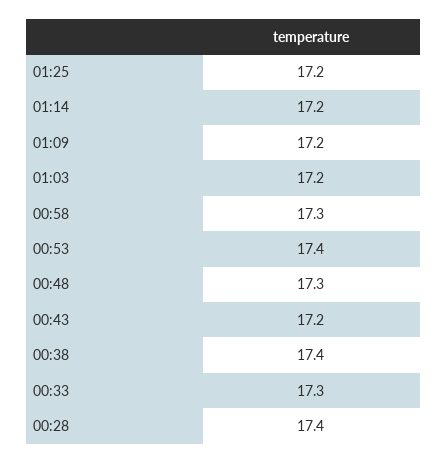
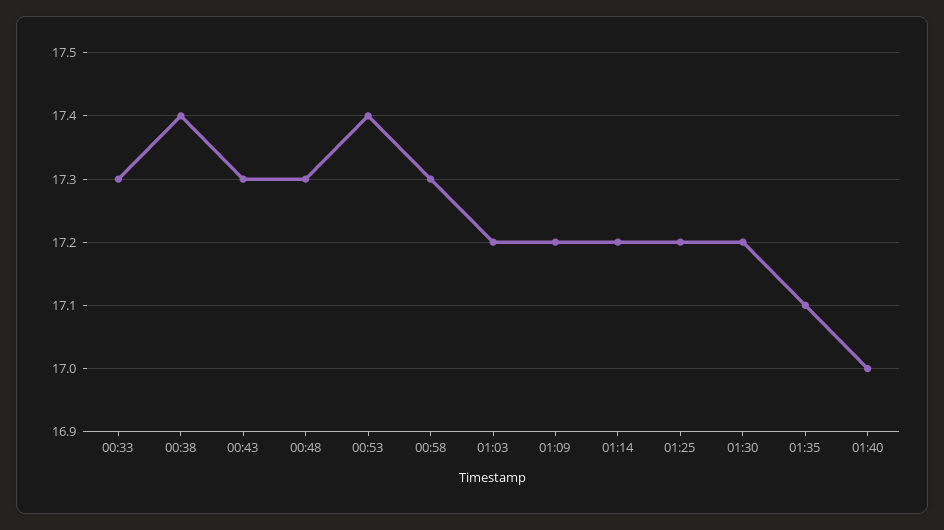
00:43: 17.2 -> 17.3
00:28: 17.4 -> none
01:30: none -> 17.2
01:35: none -> 17.1
01:40: none -> 17

